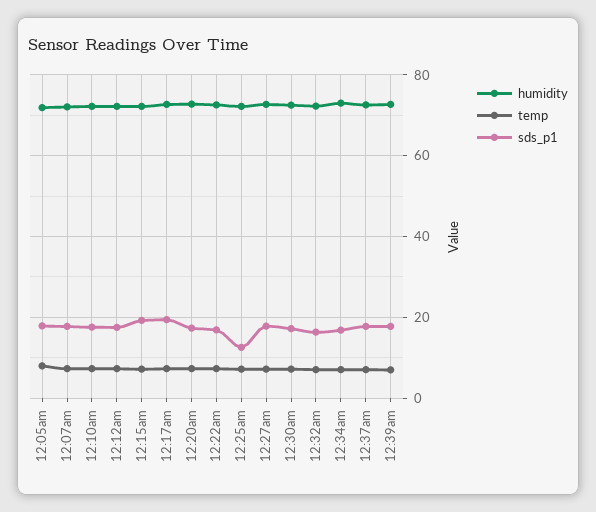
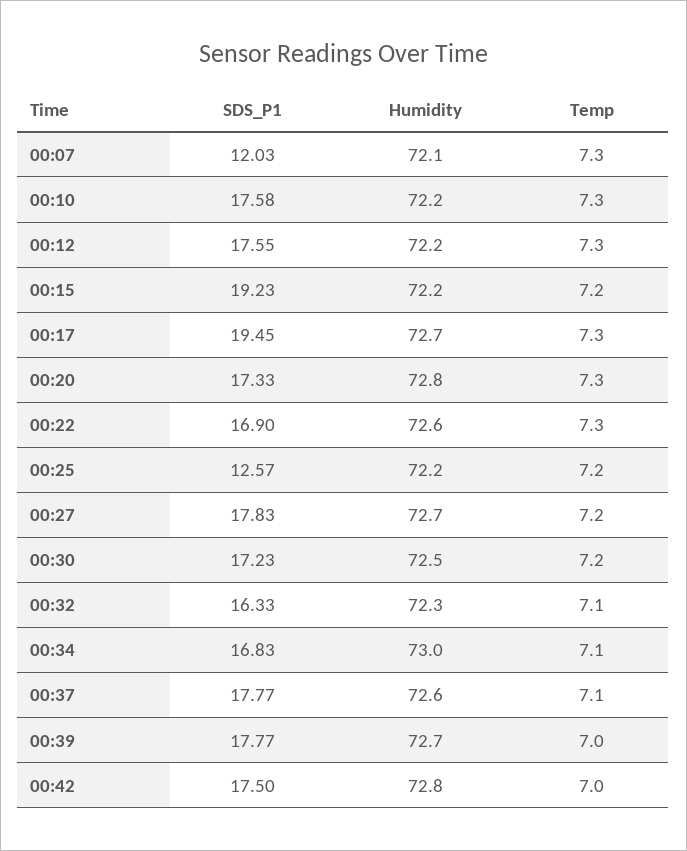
humidity, 12:05am: 72 -> none
temp, 12:05am: 8 -> none
sds_p1, 12:05am: 18 -> none
sds_p1, 12:07am: 18 -> 12.03
sds_p1, 00:42: none -> 17.5
humidity, 00:42: none -> 72.8
temp, 00:42: none -> 7

